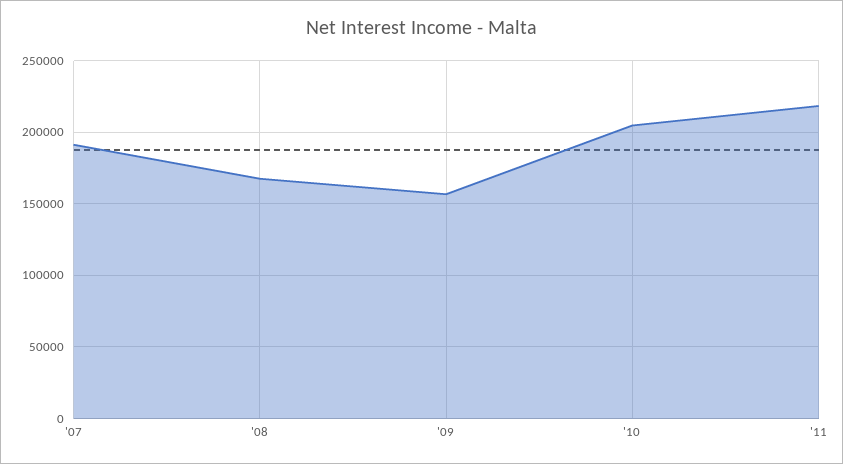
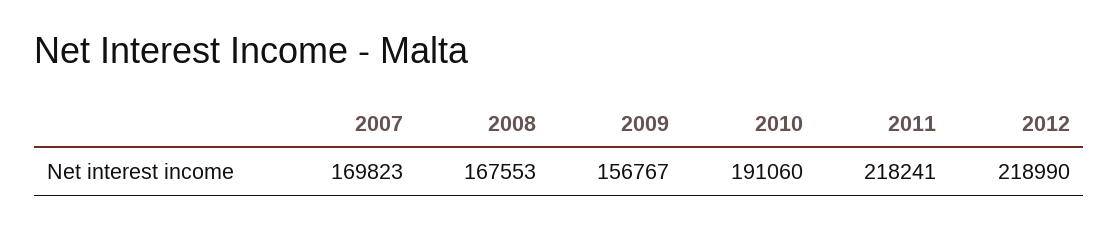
'07: 190000 -> 169823
'10: 205000 -> 191060
2012: none -> 218990

